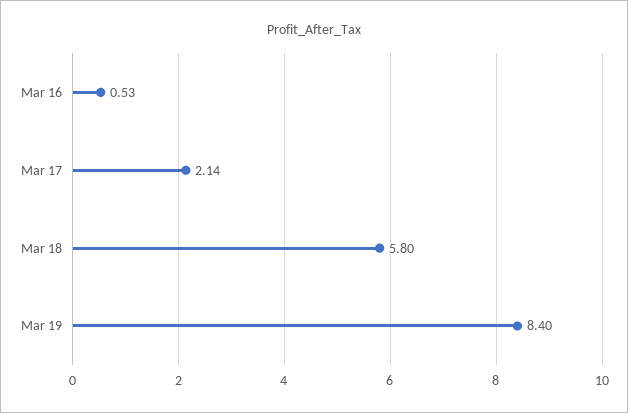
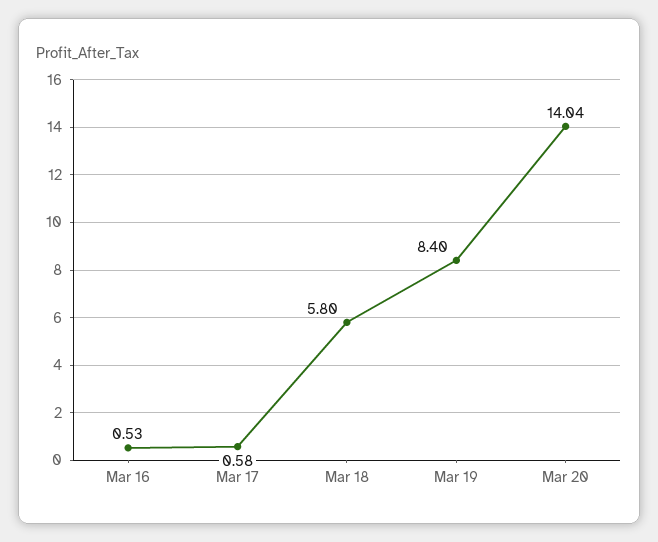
Mar 17: 2.14 -> 0.58
Mar 20: none -> 14.04

